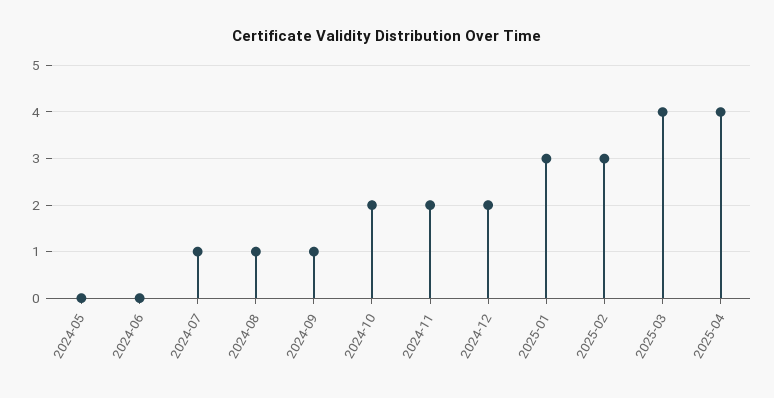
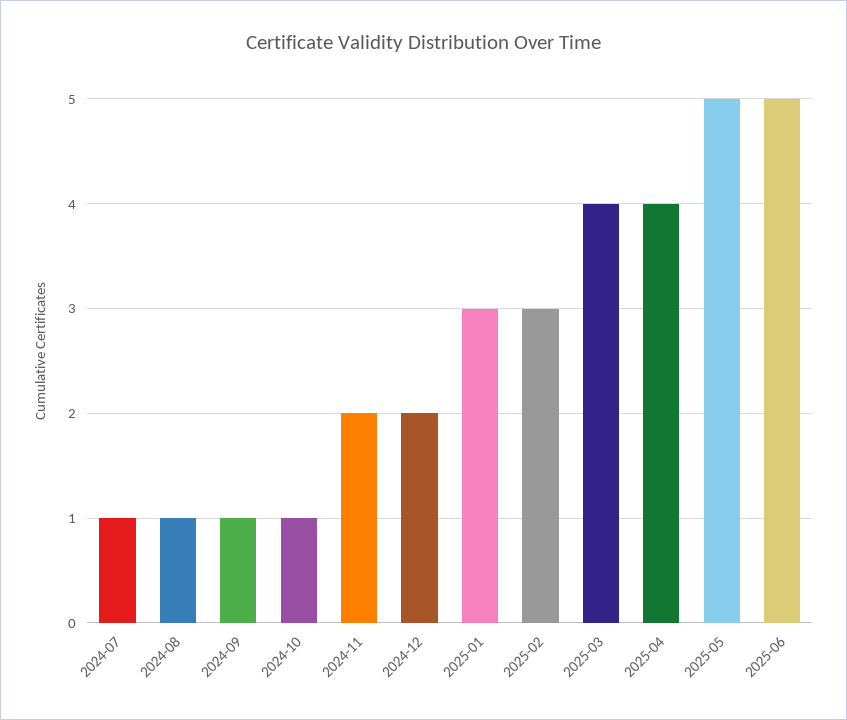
2024-05: 0 -> none
2024-06: 0 -> none
2024-10: 2 -> 1
2025-05: none -> 5
2025-06: none -> 5

